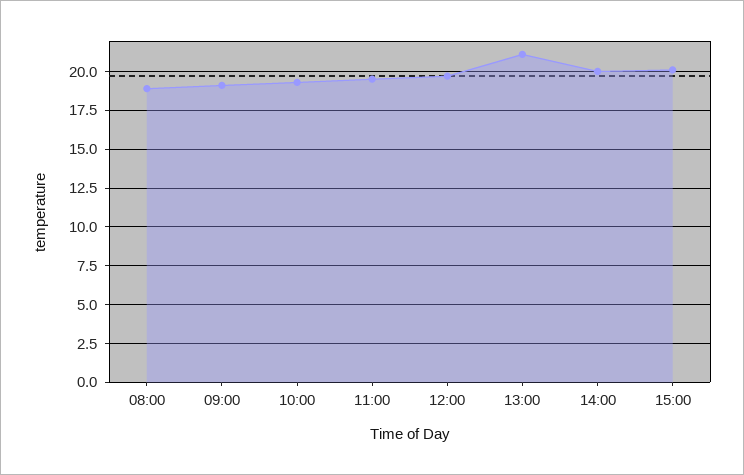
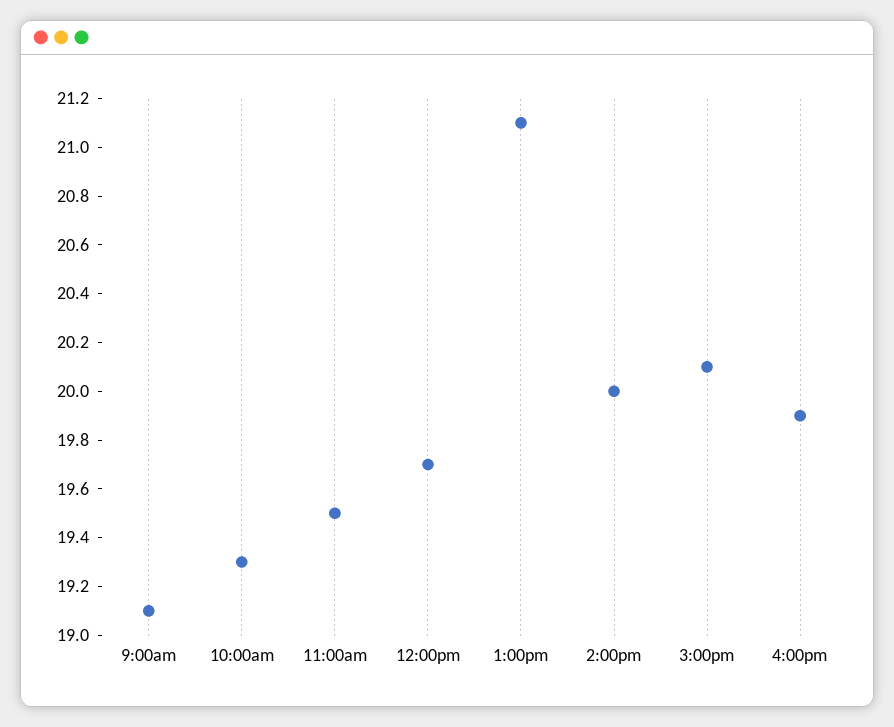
08:00: 19 -> none
4:00pm: none -> 19.9

